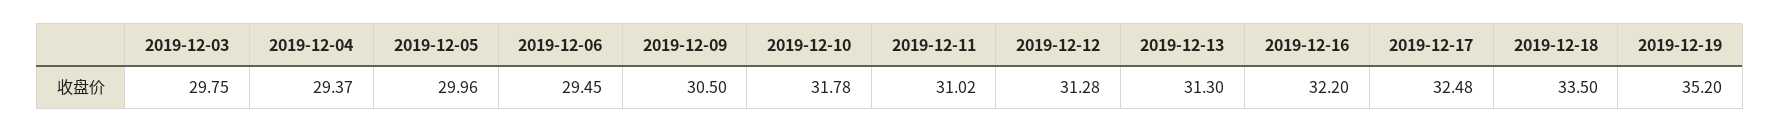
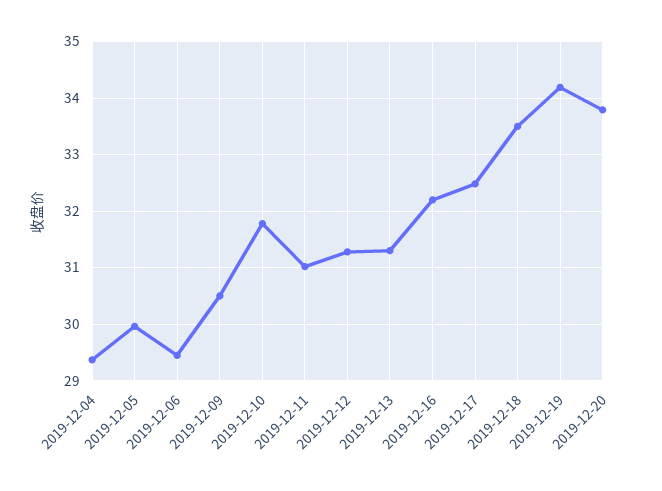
2019-12-03: 29.75 -> none
2019-12-19: 35.2 -> 34.2
2019-12-20: none -> 33.8

